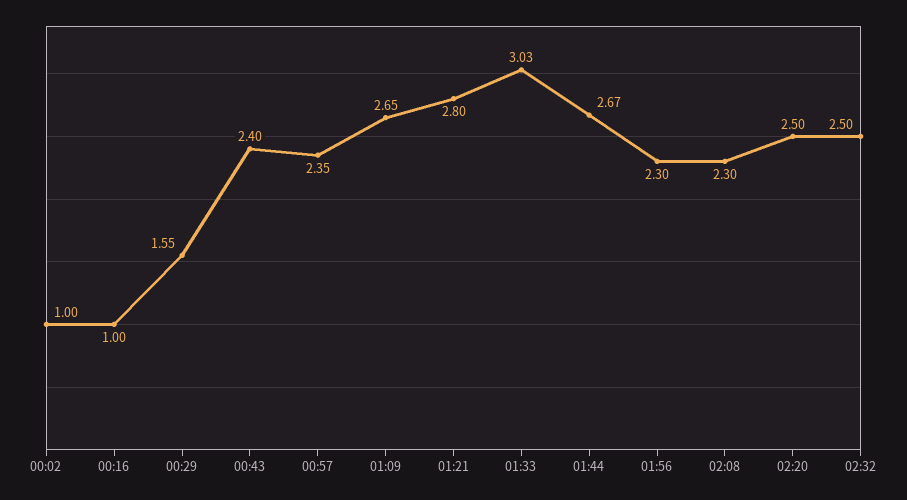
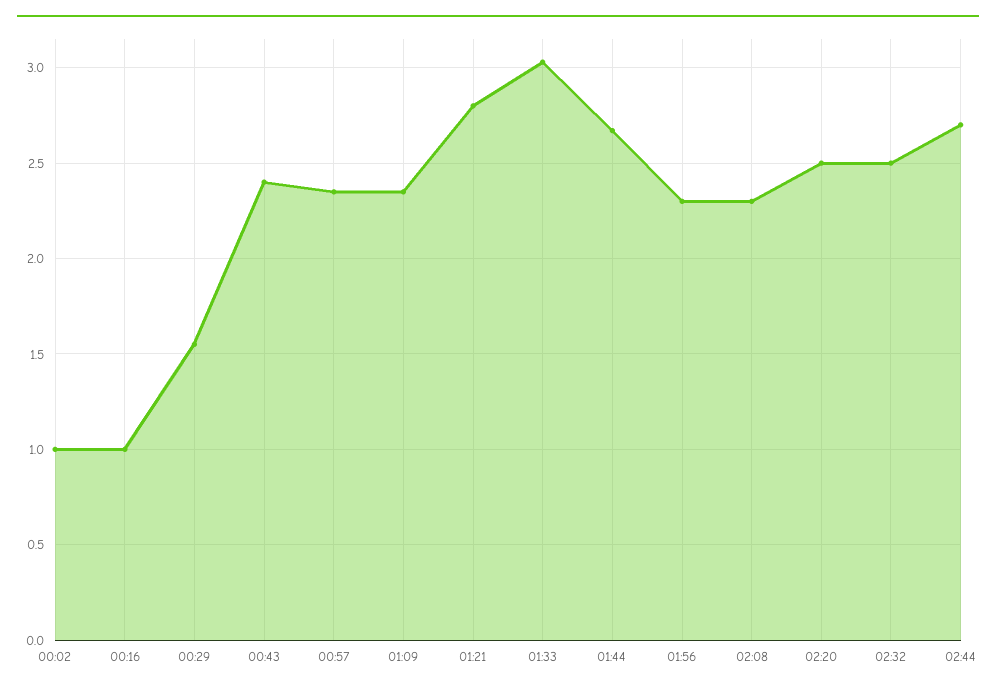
01:09: 2.65 -> 2.35
02:44: none -> 2.7

